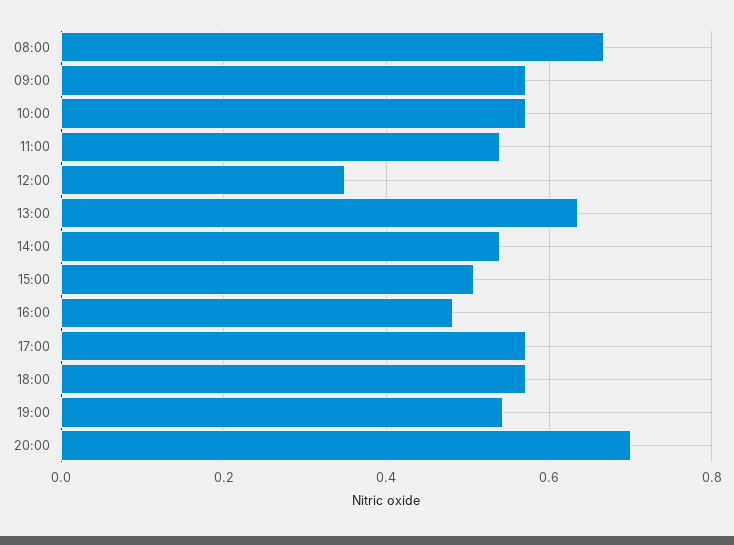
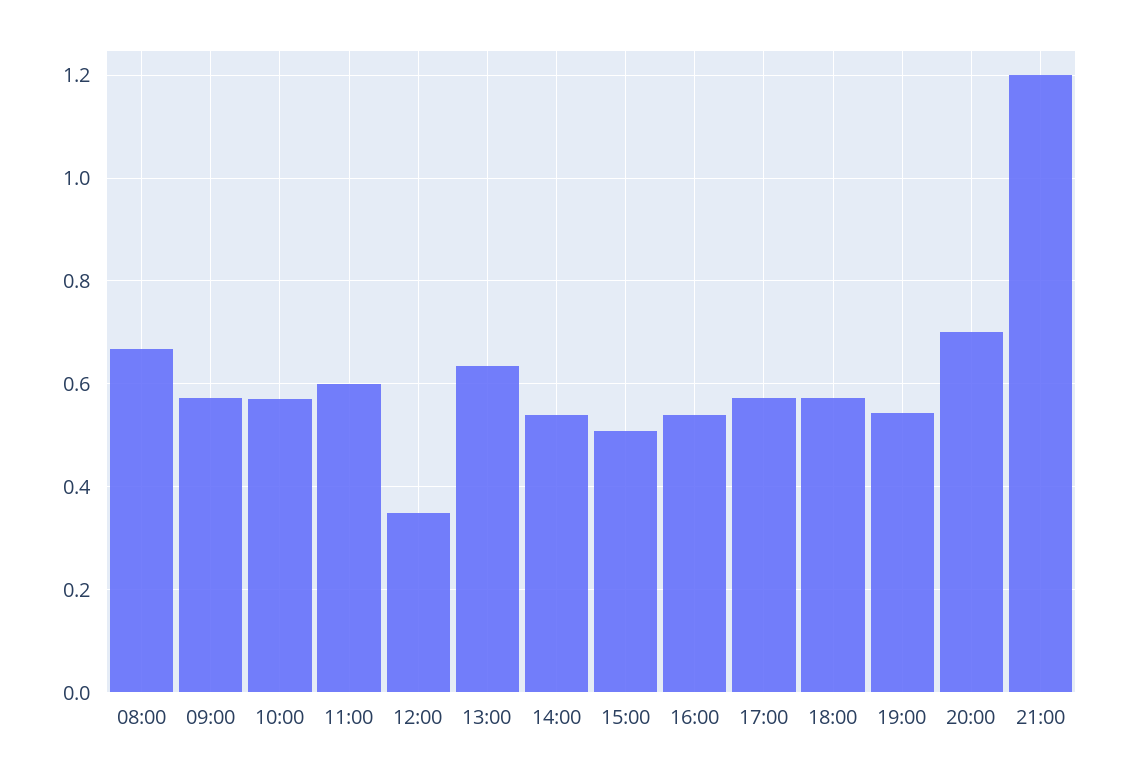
11:00: 0.54 -> 0.6
16:00: 0.48 -> 0.54
21:00: none -> 1.2

